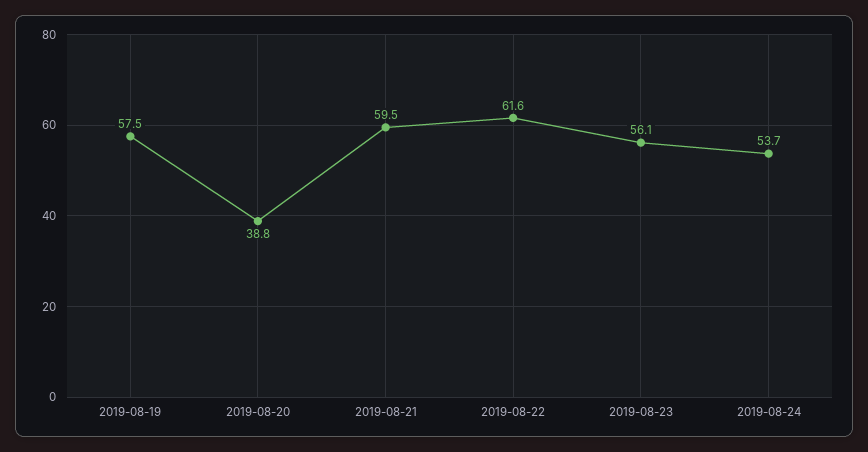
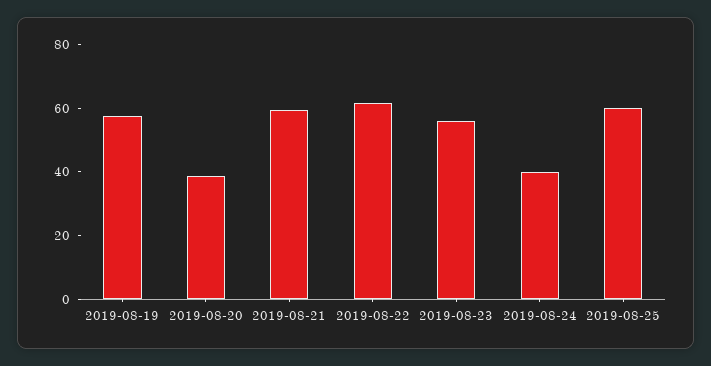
2019-08-24: 53.7 -> 40
2019-08-25: none -> 60

